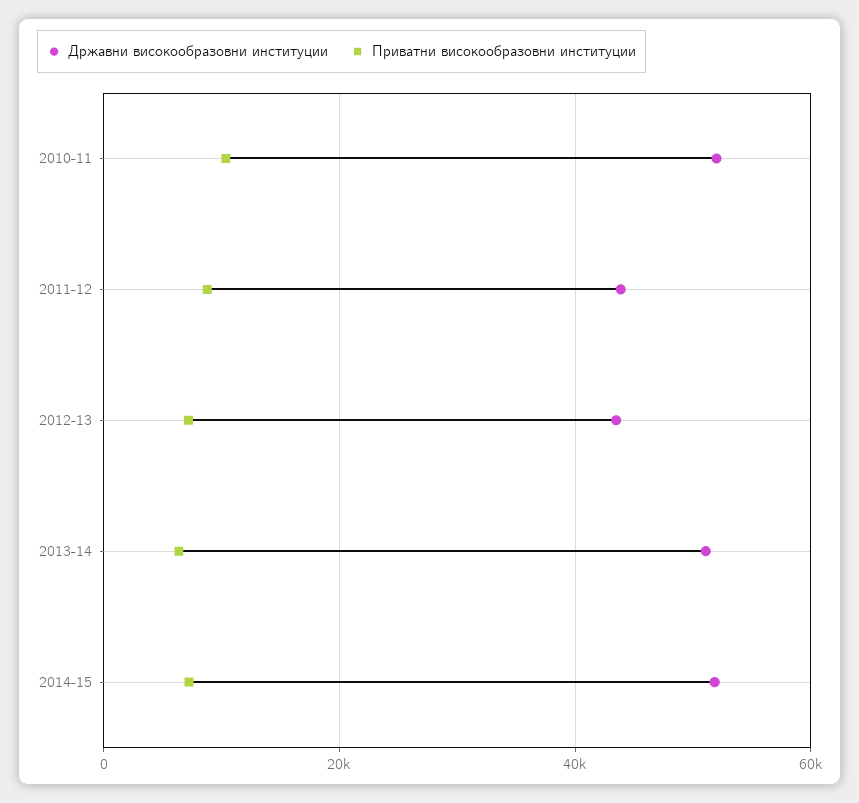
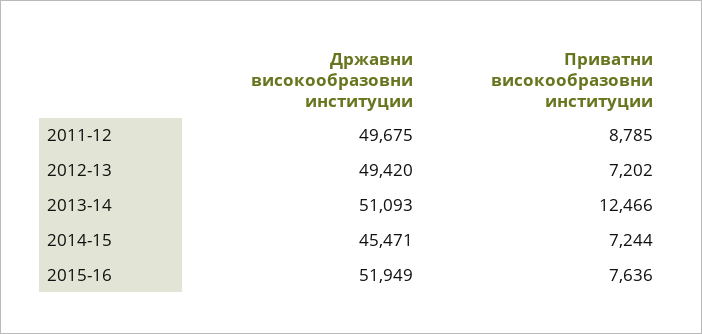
Државни високообразовни институции, 2010-11: 52000 -> none
Приватни високообразовни институции, 2010-11: 10000 -> none
Државни високообразовни институции, 2011-12: 44000 -> 49675
Државни високообразовни институции, 2012-13: 44000 -> 49420
Приватни високообразовни институции, 2013-14: 6000 -> 12466
Државни високообразовни институции, 2014-15: 52000 -> 45471
Државни високообразовни институции, 2015-16: none -> 51949
Приватни високообразовни институции, 2015-16: none -> 7636

